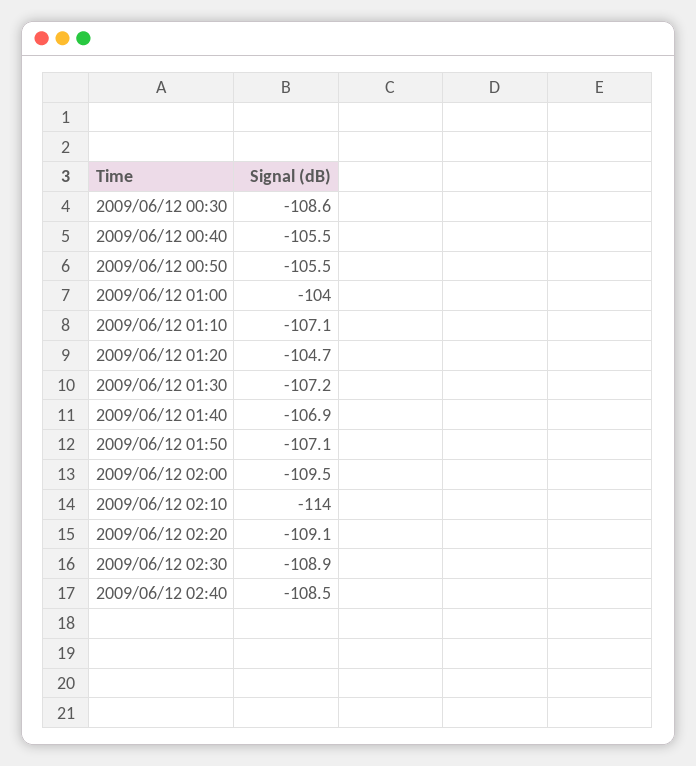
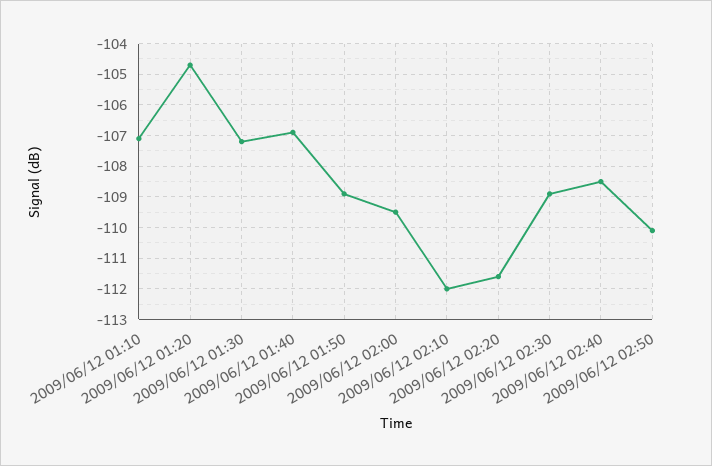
2009/06/12 00:30: -108.6 -> none
2009/06/12 00:40: -105.5 -> none
2009/06/12 00:50: -105.5 -> none
2009/06/12 01:00: -104 -> none
2009/06/12 01:50: -107.1 -> -109
2009/06/12 02:10: -114 -> -112
2009/06/12 02:20: -109.1 -> -111.5
2009/06/12 02:50: none -> -110

